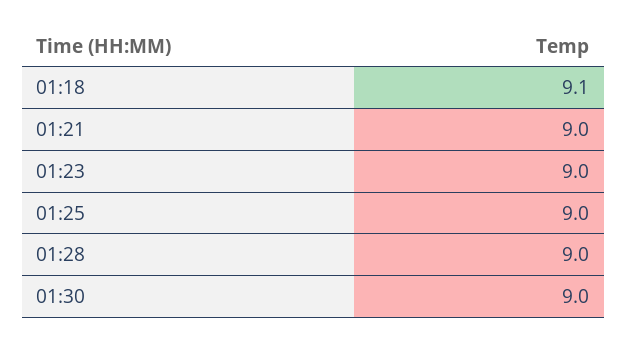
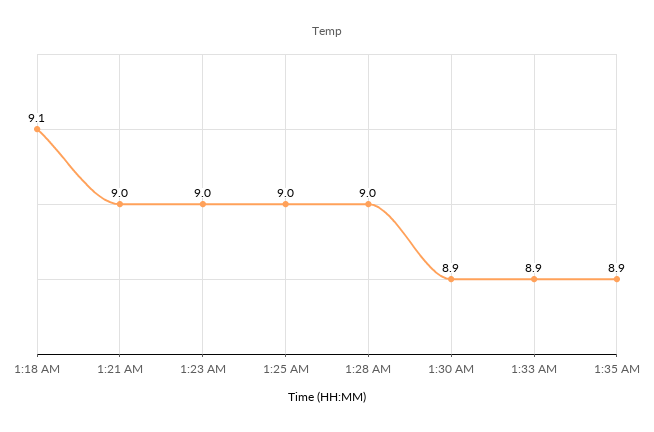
01:30: 9 -> 8.9
1:33 AM: none -> 8.9
1:35 AM: none -> 8.9

